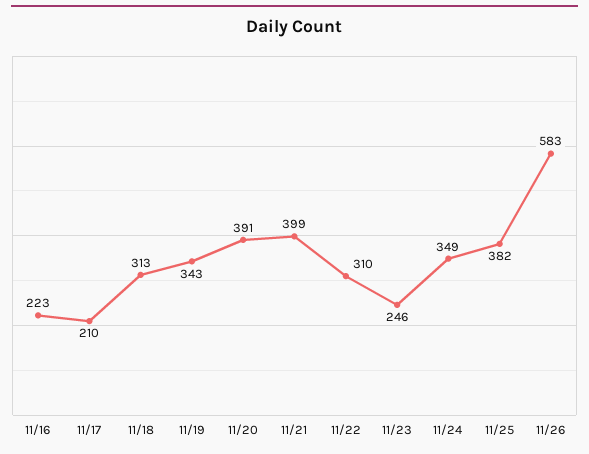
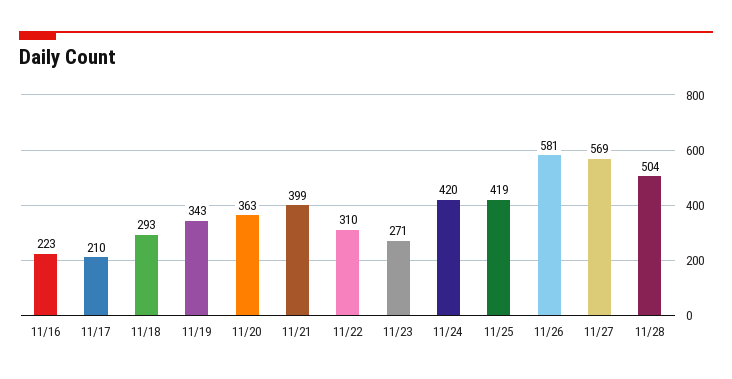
11/18: 313 -> 293
11/20: 391 -> 363
11/23: 246 -> 271
11/24: 349 -> 420
11/25: 382 -> 419
11/26: 583 -> 581
11/27: none -> 569
11/28: none -> 504

